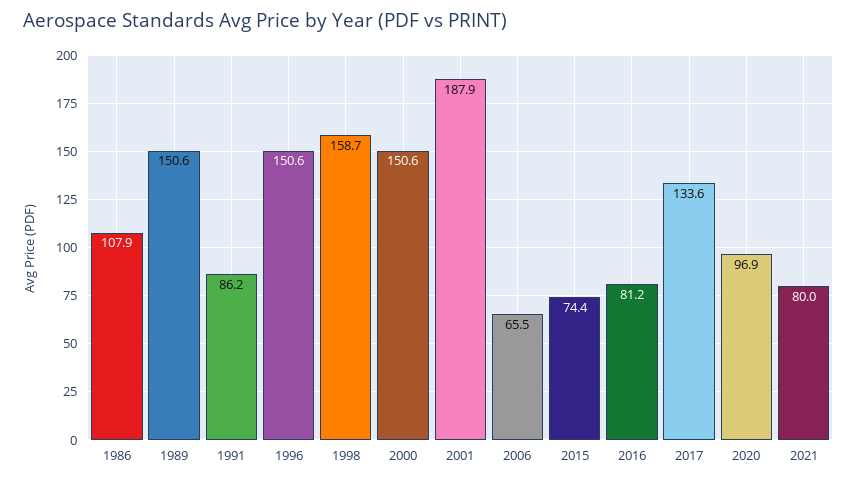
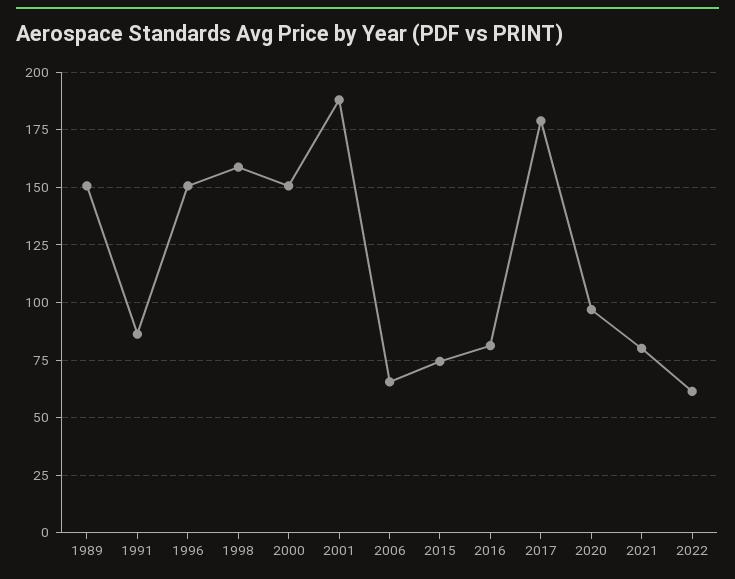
1986: 107.9 -> none
2017: 133.6 -> 180
2022: none -> 60

